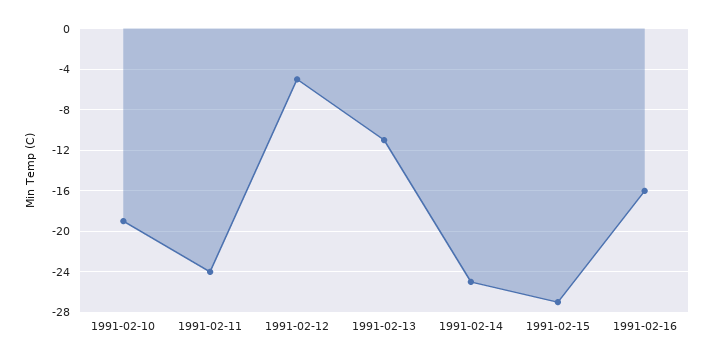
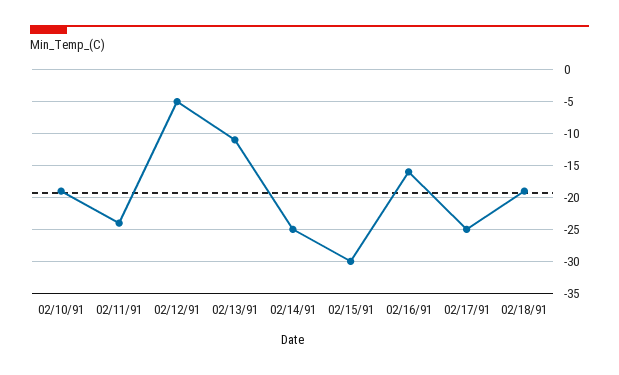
1991-02-15: -27 -> -30
02/17/91: none -> -25
02/18/91: none -> -19

